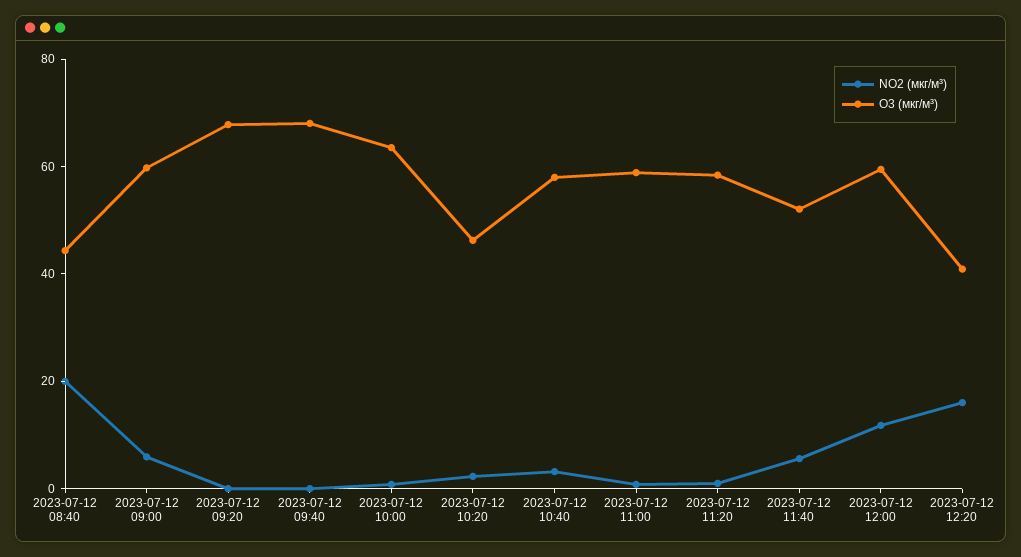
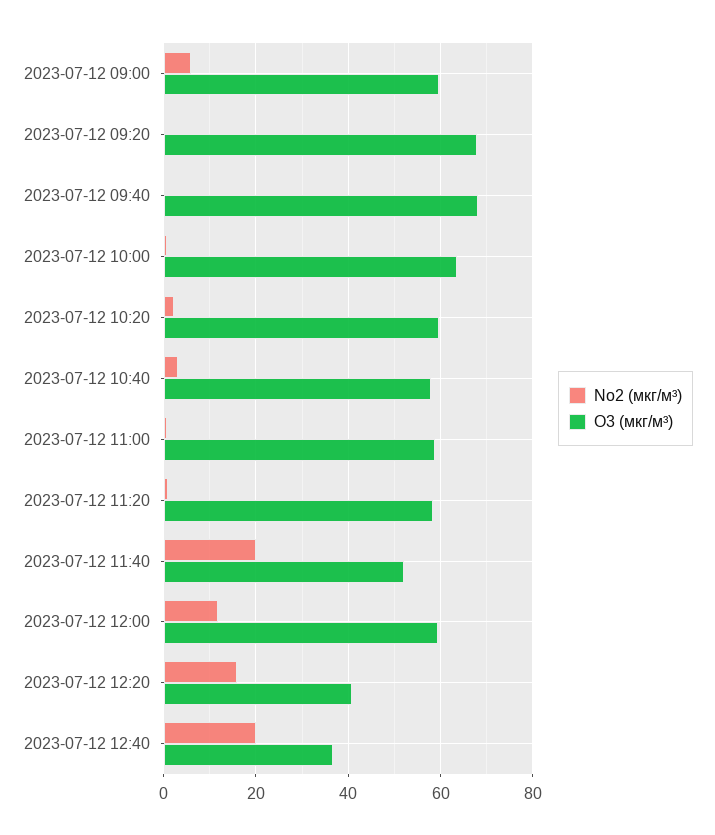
NO2 (мкг/м³), 2023-07-12 08:40: 20 -> none
O3 (мкг/м³), 2023-07-12 08:40: 45 -> none
O3 (мкг/м³), 2023-07-12 10:20: 45 -> 60
NO2 (мкг/м³), 2023-07-12 11:40: 5 -> 20
NO2 (мкг/м³), 2023-07-12 12:40: none -> 20
O3 (мкг/м³), 2023-07-12 12:40: none -> 36

